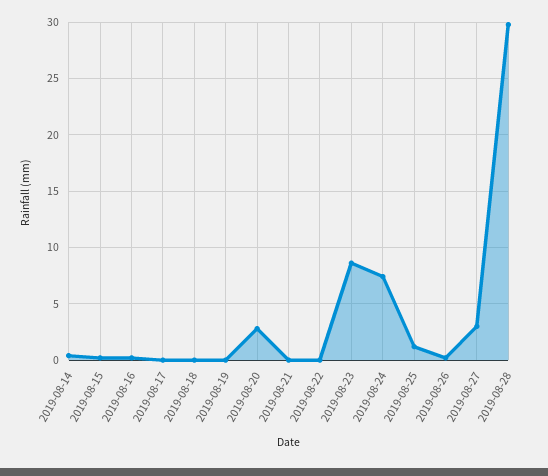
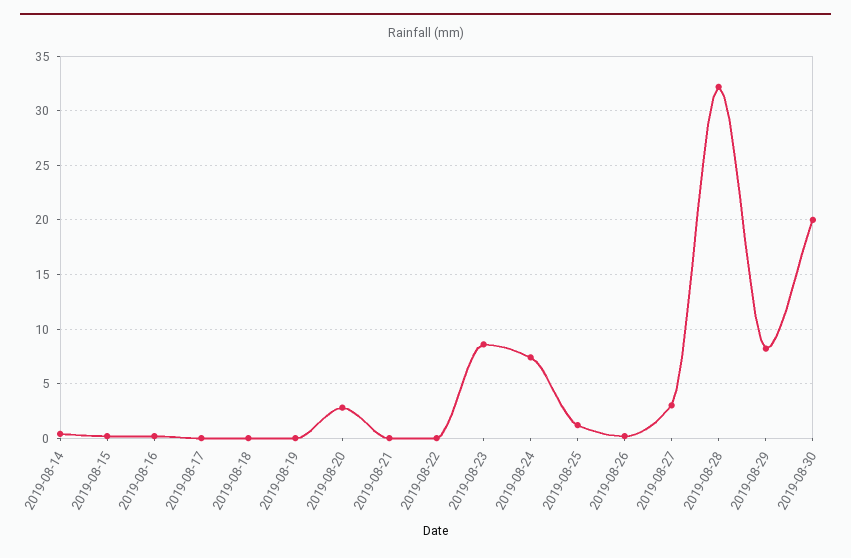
2019-08-28: 30 -> 32
2019-08-29: none -> 8
2019-08-30: none -> 20

